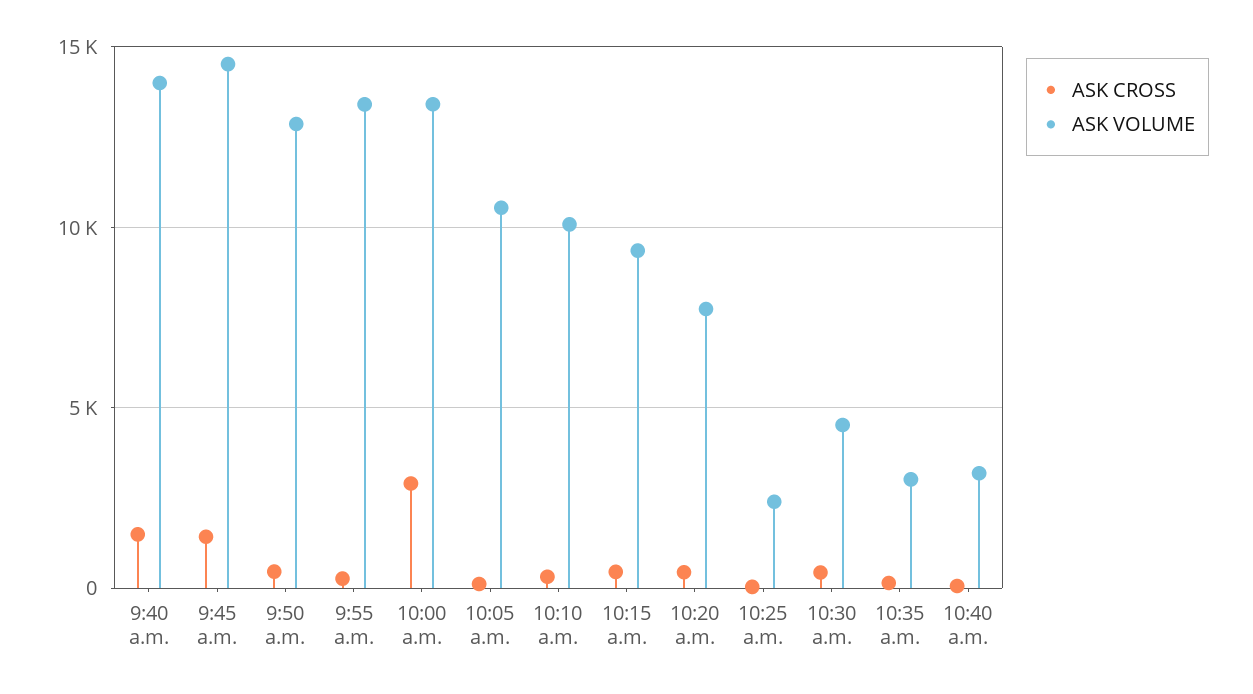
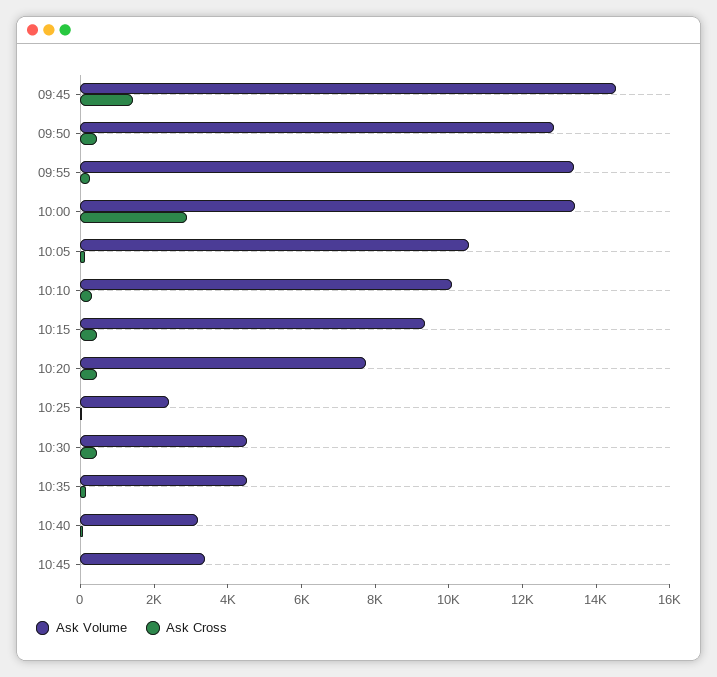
ASK CROSS, 9:40 a.m.: 1500 -> none
ASK VOLUME, 9:40 a.m.: 14000 -> none
ASK VOLUME, 10:35 a.m.: 3000 -> 4500
ASK VOLUME, 10:45: none -> 3500
ASK CROSS, 10:45: none -> 0

